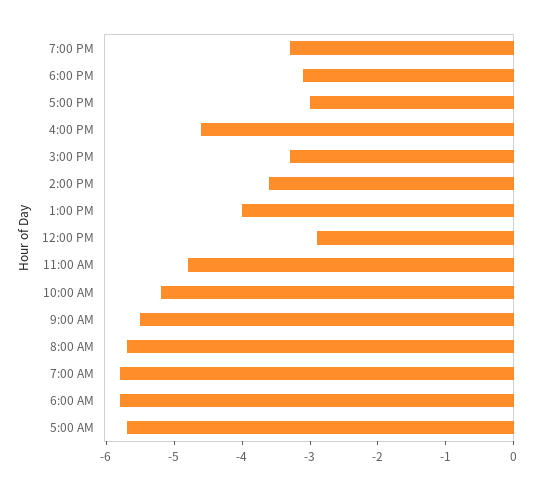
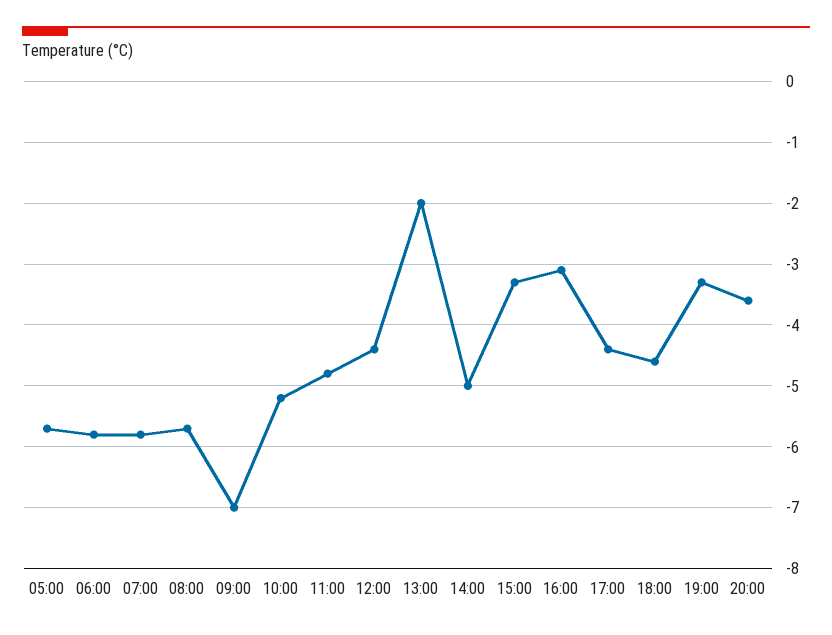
6:00 PM: -3 -> -4.6
5:00 PM: -3 -> -4.4
4:00 PM: -4.5 -> -3.1
2:00 PM: -3.5 -> -5
1:00 PM: -4 -> -2
12:00 PM: -3 -> -4.4
9:00 AM: -5.5 -> -7
20:00: none -> -3.6

